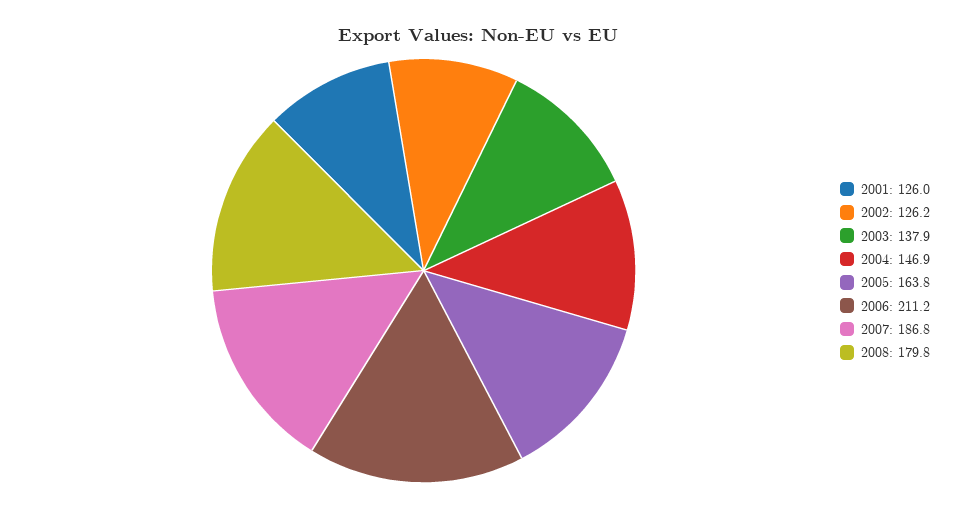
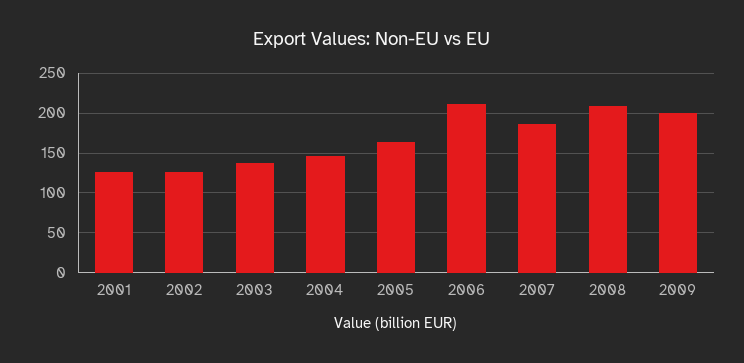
2008: 179.8 -> 210
2009: none -> 200

